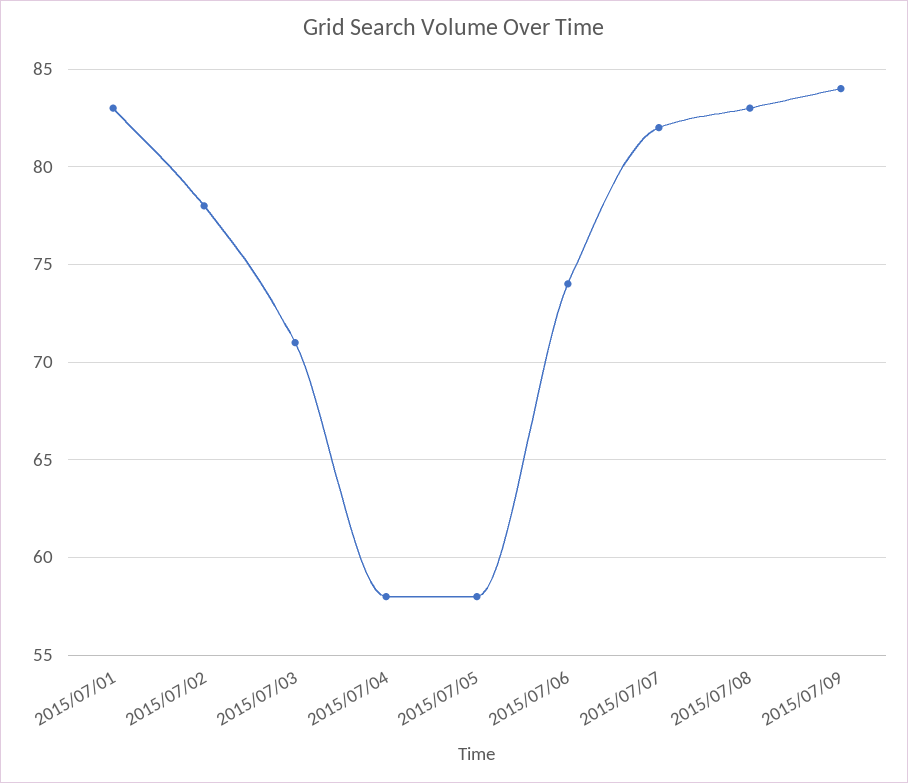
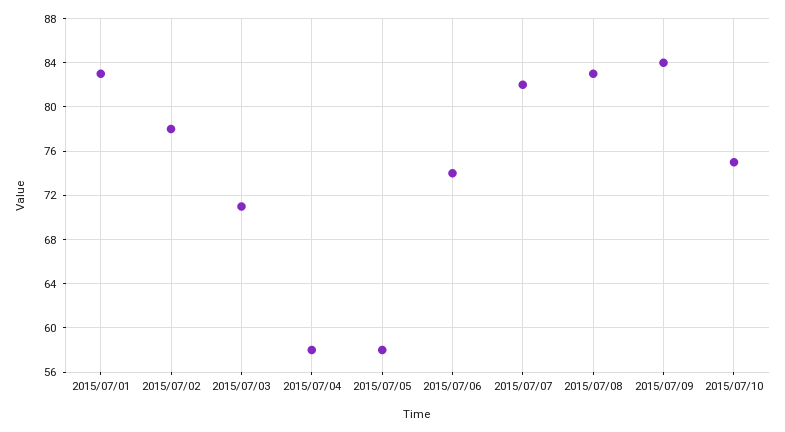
2015/07/10: none -> 75

